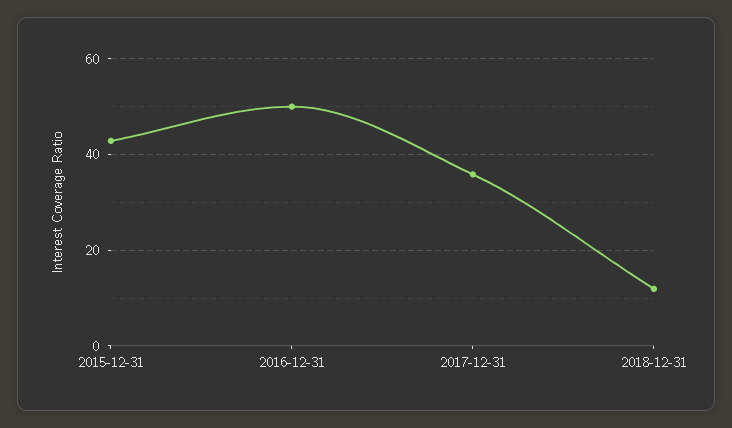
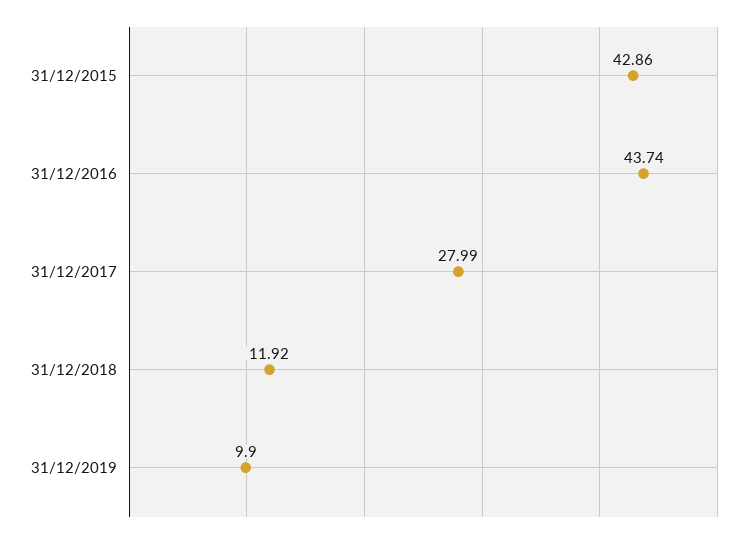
2016-12-31: 50 -> 43.74
2017-12-31: 36 -> 27.99
31/12/2019: none -> 9.9

